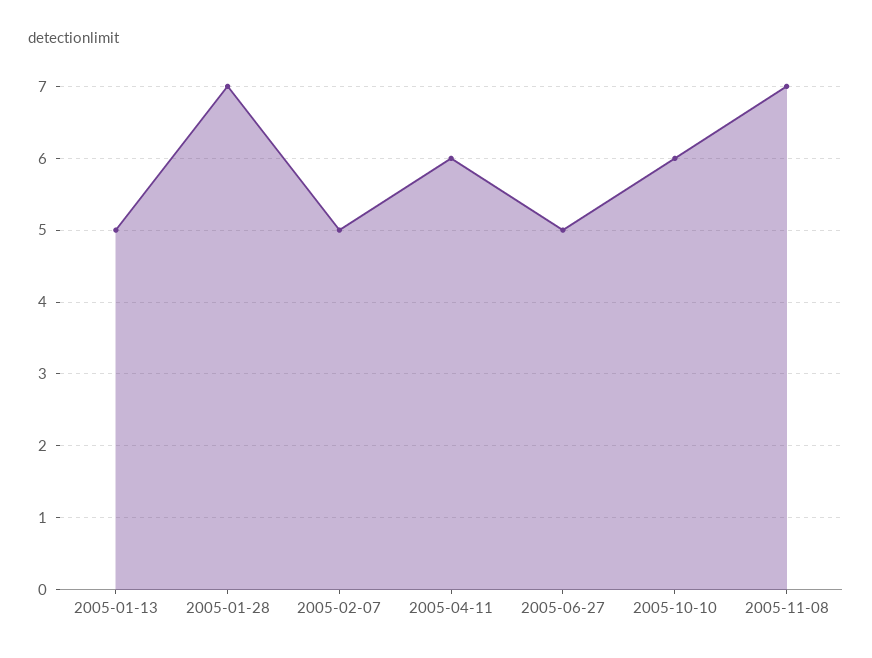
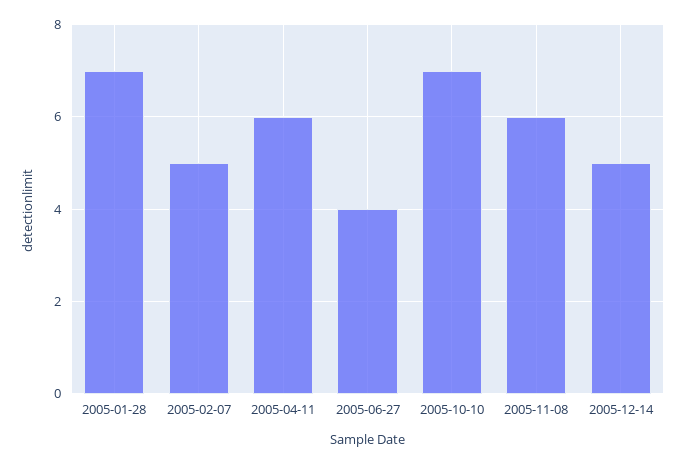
2005-01-13: 5 -> none
2005-06-27: 5 -> 4
2005-10-10: 6 -> 7
2005-11-08: 7 -> 6
2005-12-14: none -> 5

